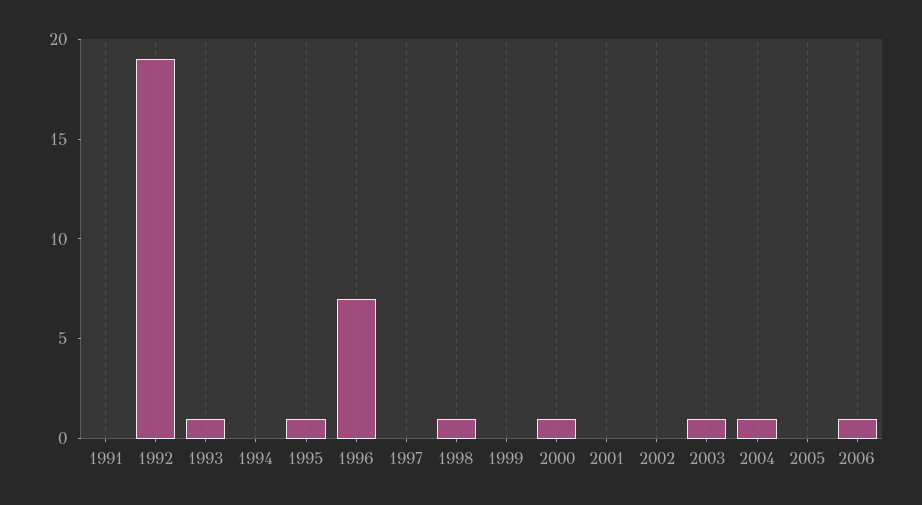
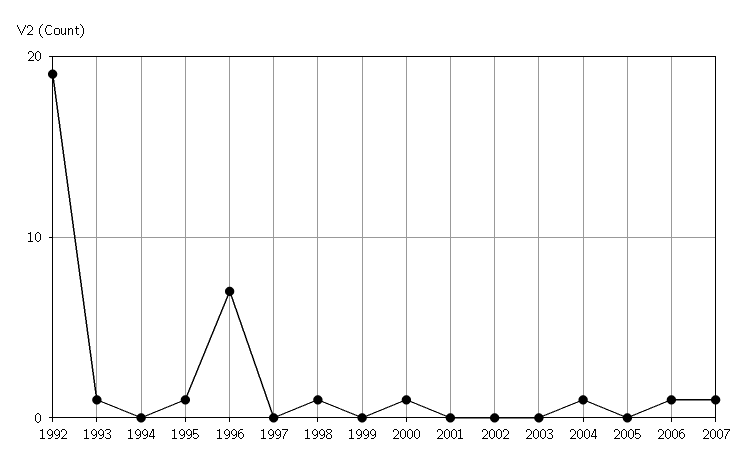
1991: 0 -> none
2003: 1 -> 0
2007: none -> 1

